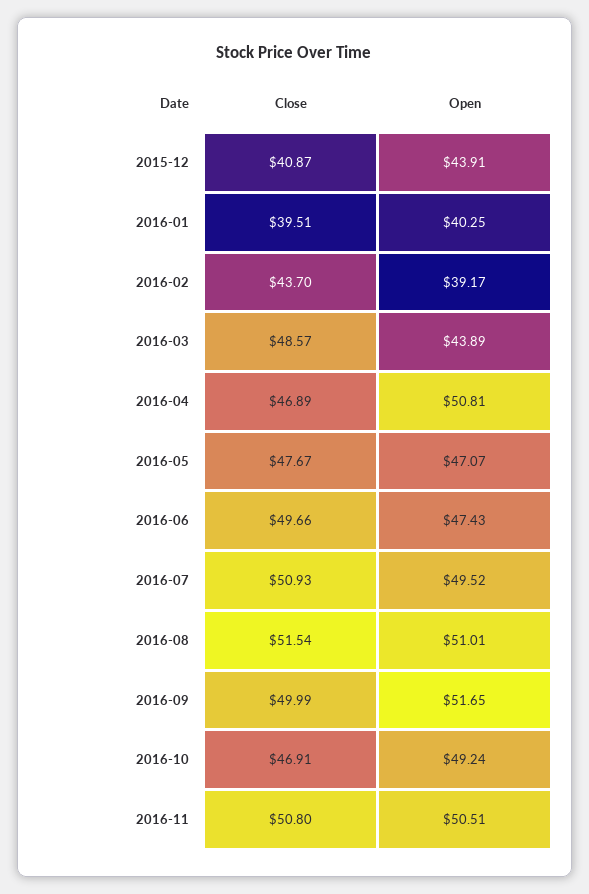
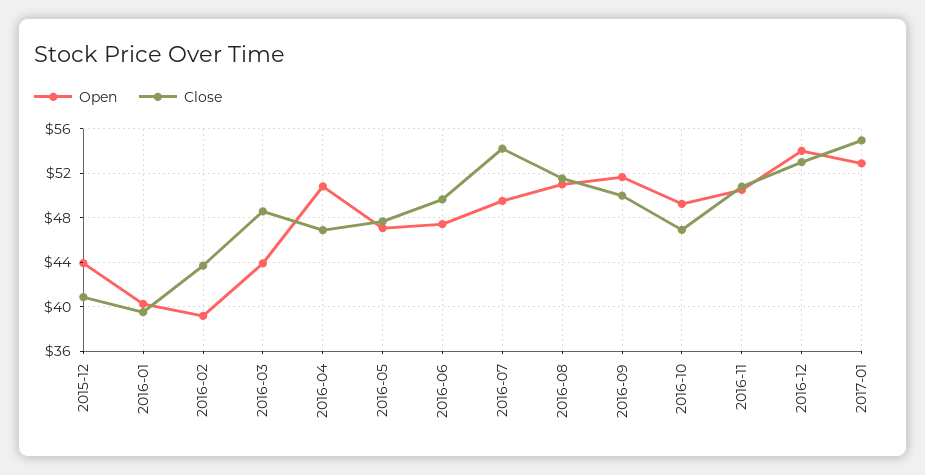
Close, 2016-07: 50.93 -> 54
Open, 2016-12: none -> 54
Close, 2016-12: none -> 53
Open, 2017-01: none -> 53
Close, 2017-01: none -> 55

